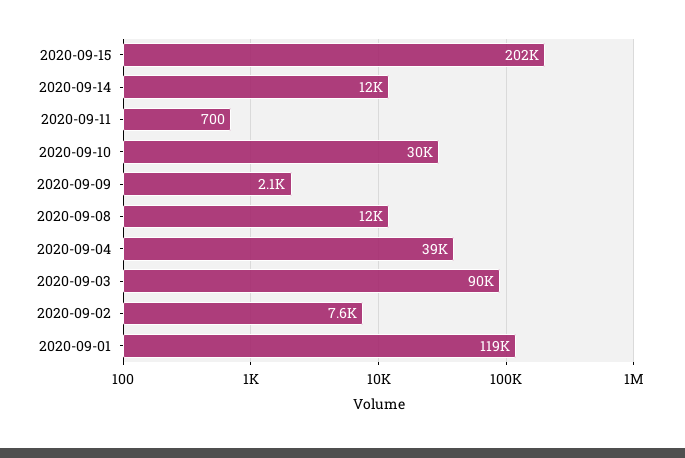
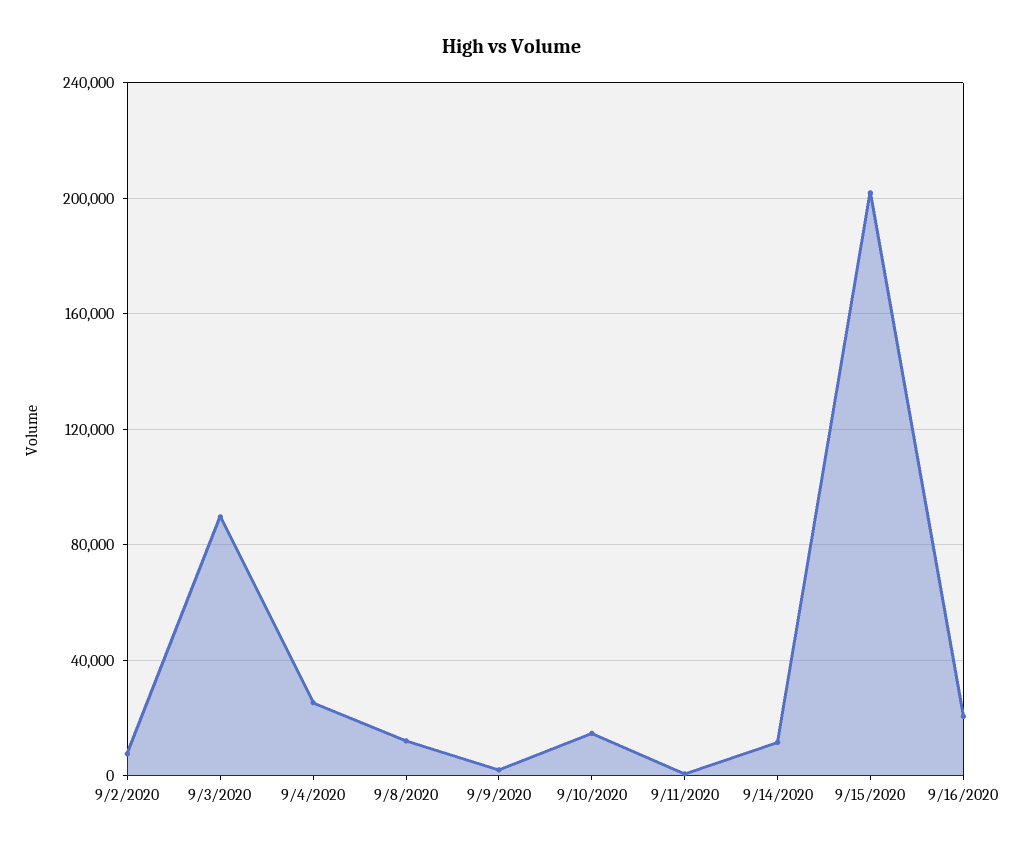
2020-09-10: 30000 -> 15000
2020-09-04: 39000 -> 25000
2020-09-01: 119000 -> none
9/16/2020: none -> 20000

